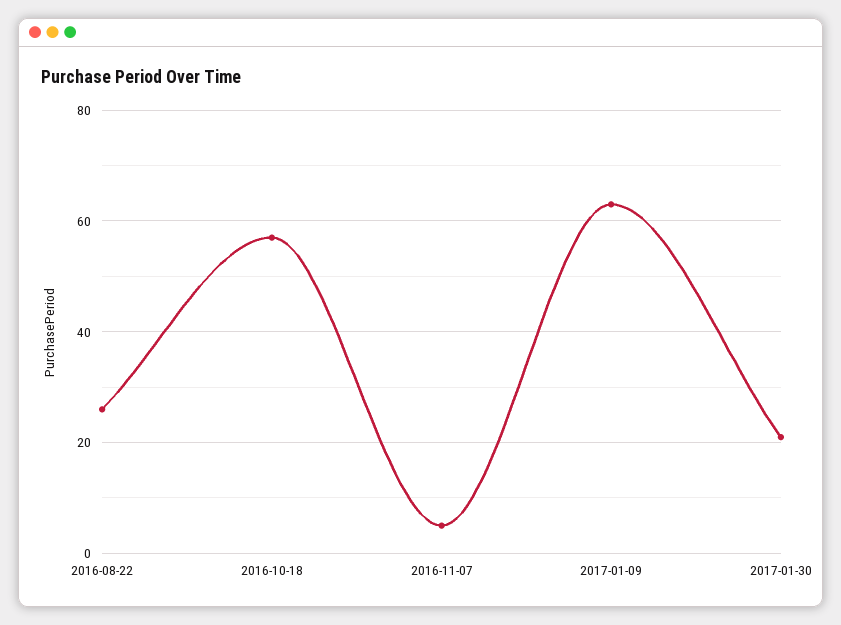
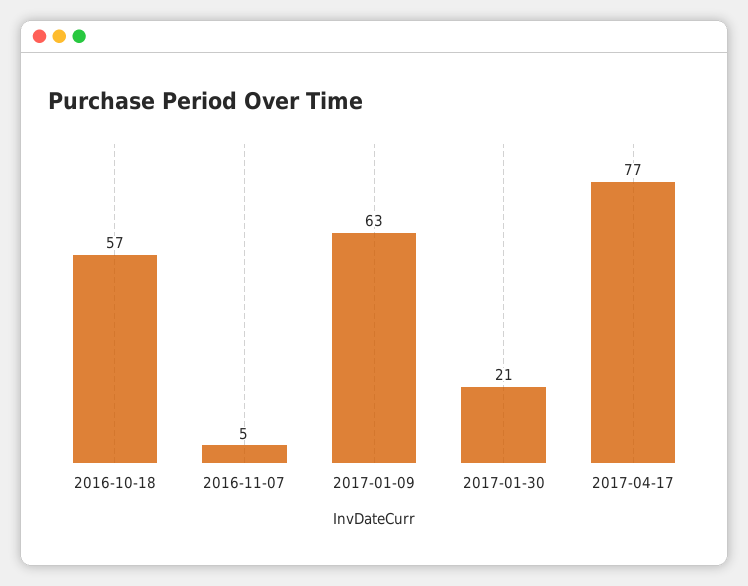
2016-08-22: 25 -> none
2017-04-17: none -> 77

